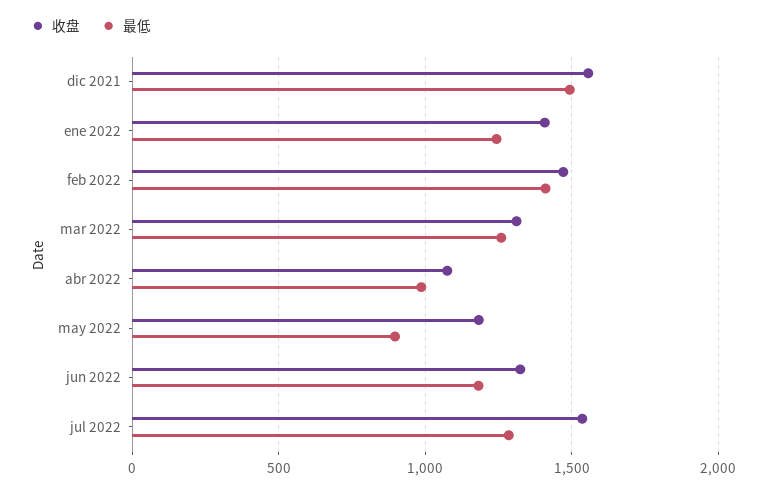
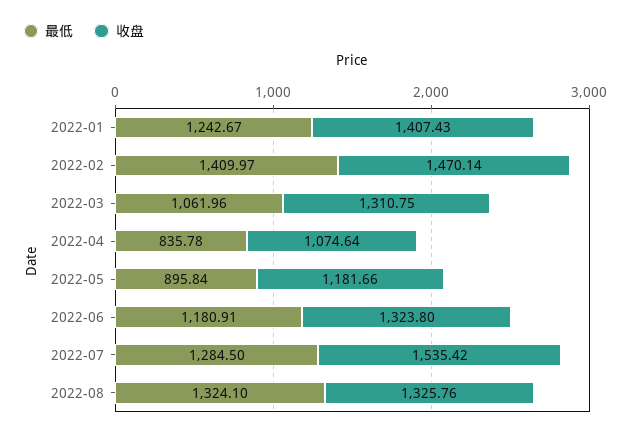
收盘, dic 2021: 1550 -> none
最低, dic 2021: 1500 -> none
最低, mar 2022: 1250 -> 1061.96
最低, abr 2022: 1000 -> 835.78
最低, 2022-08: none -> 1324.1
收盘, 2022-08: none -> 1325.76

